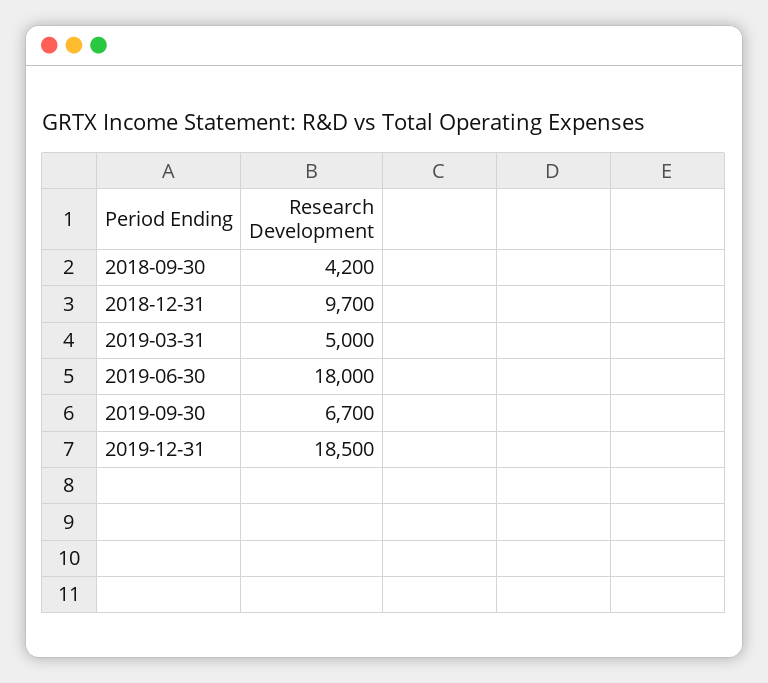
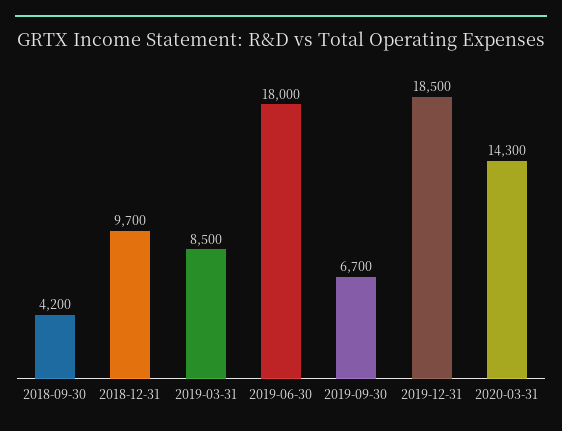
2019-03-31: 5000 -> 8500
2020-03-31: none -> 14300

